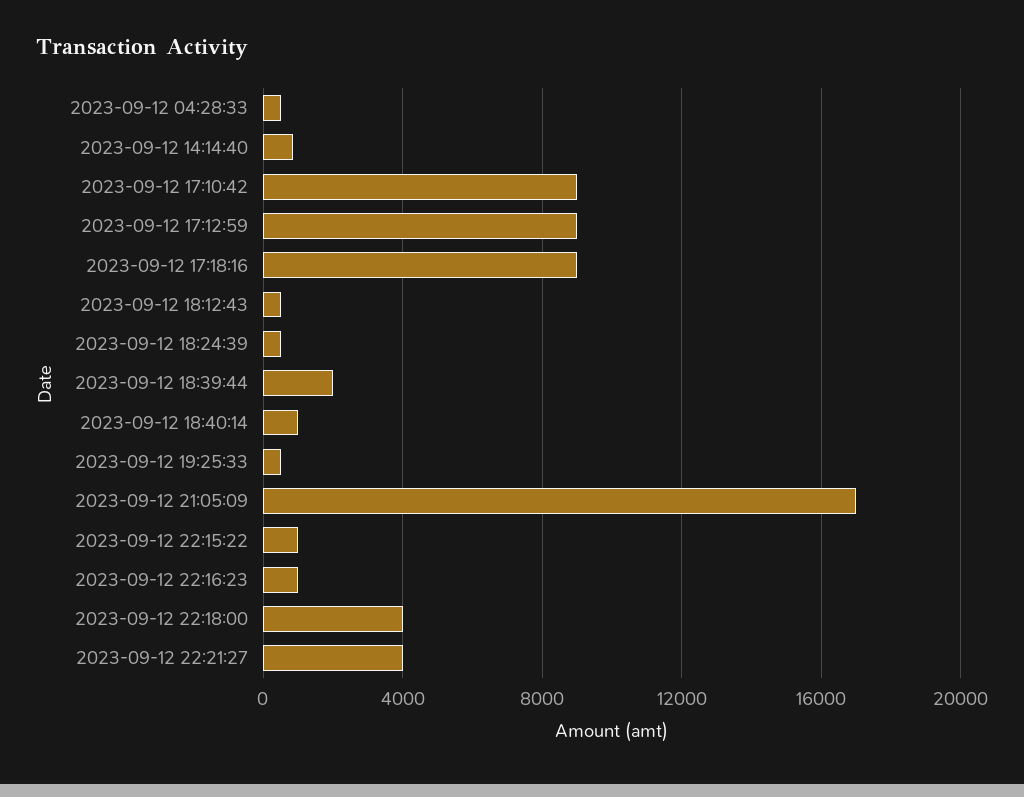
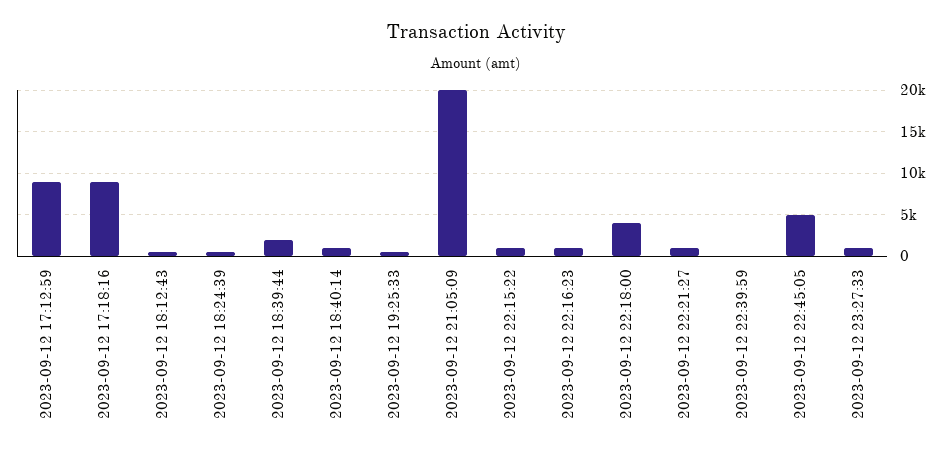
2023-09-12 04:28:33: 500 -> none
2023-09-12 14:14:40: 1000 -> none
2023-09-12 17:10:42: 9000 -> none
2023-09-12 21:05:09: 17000 -> 20000
2023-09-12 22:21:27: 4000 -> 1000
2023-09-12 22:39:59: none -> 0
2023-09-12 22:45:05: none -> 5000
2023-09-12 23:27:33: none -> 1000

